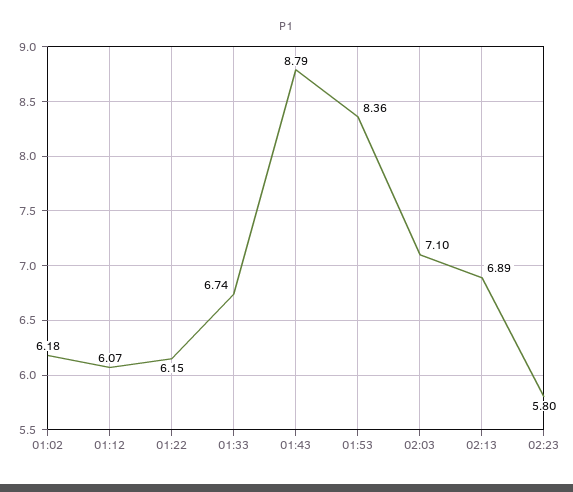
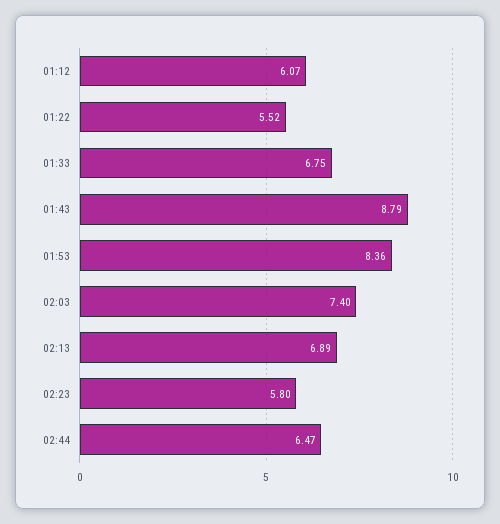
01:02: 6.18 -> none
01:22: 6.15 -> 5.52
01:33: 6.74 -> 6.75
02:03: 7.1 -> 7.4
02:44: none -> 6.47

